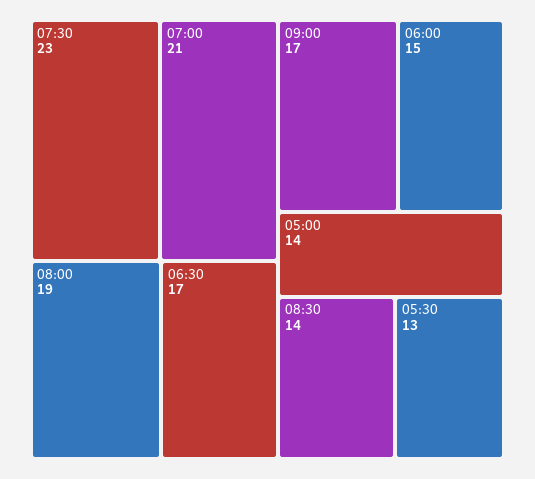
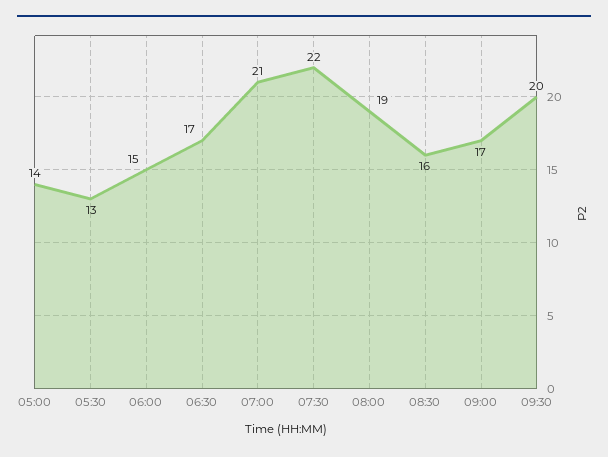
07:30: 23 -> 22
08:30: 14 -> 16
09:30: none -> 20

